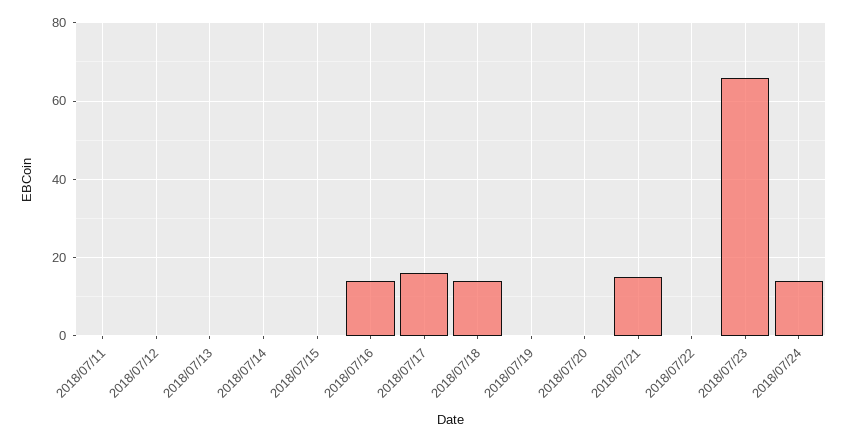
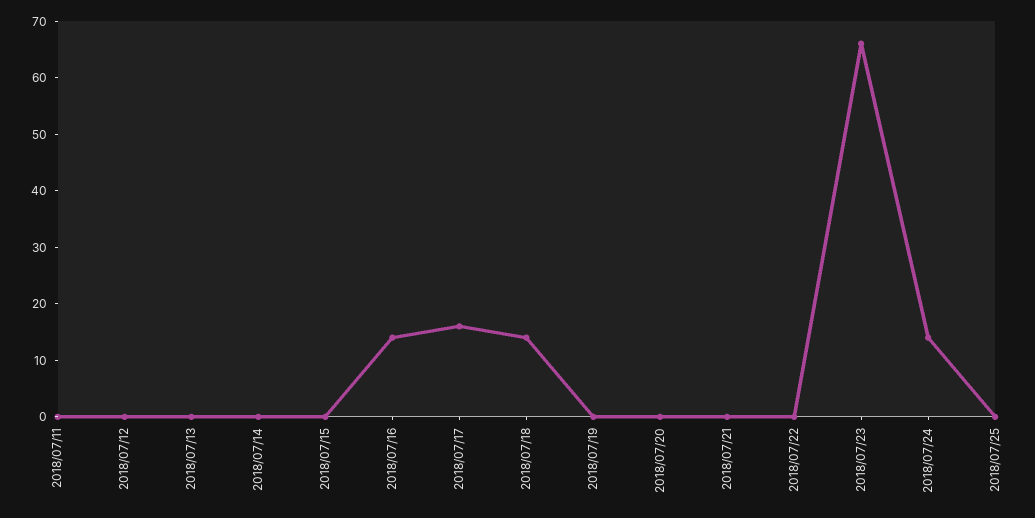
2018/07/21: 15 -> 0
2018/07/25: none -> 0

